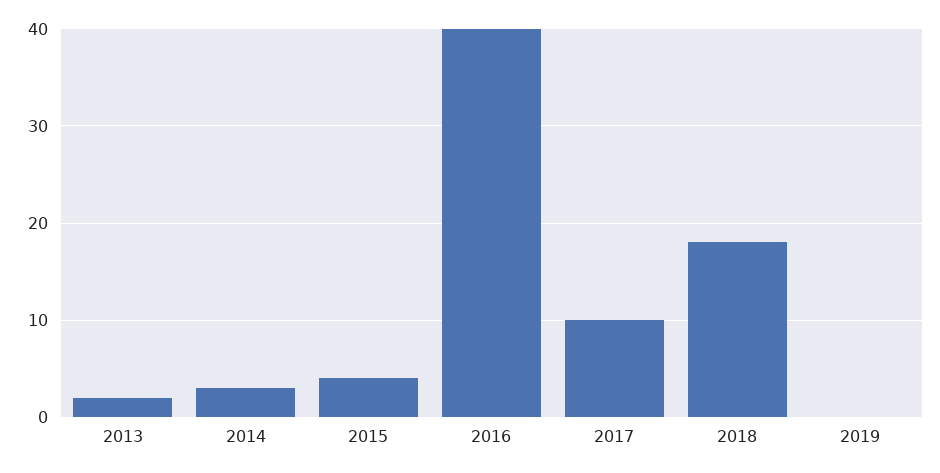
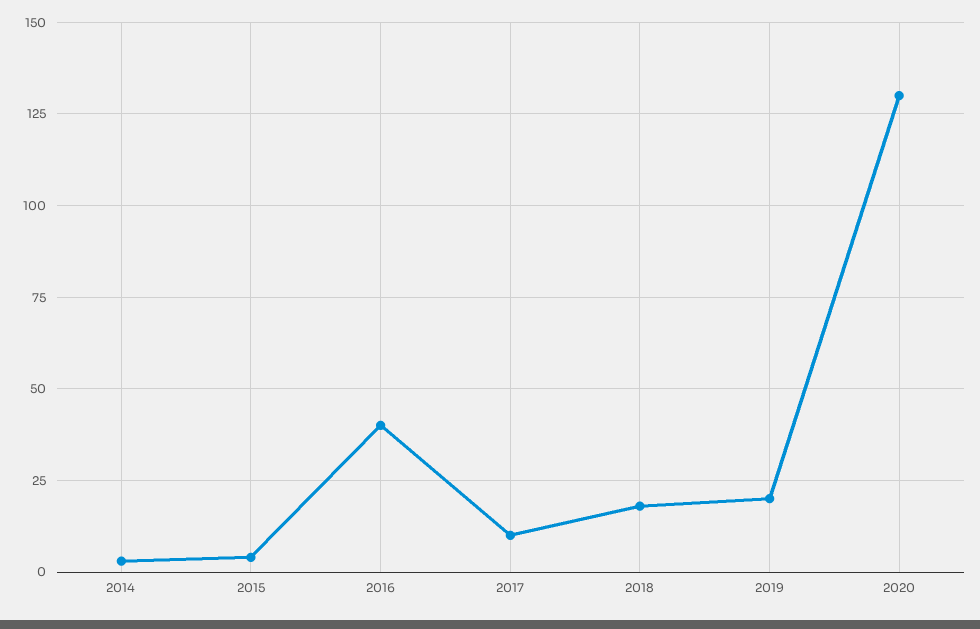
2013: 2 -> none
2019: 0 -> 20
2020: none -> 130

